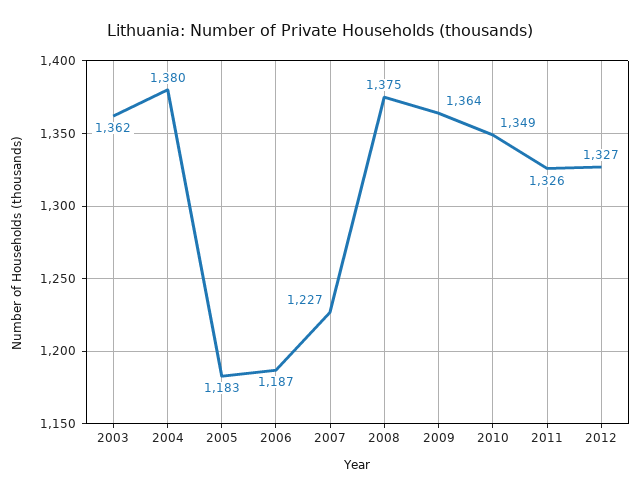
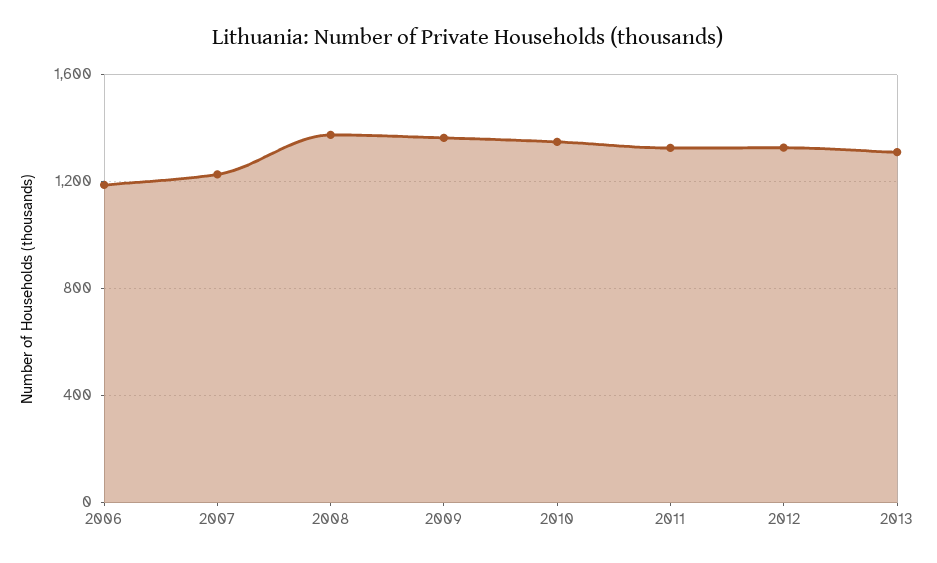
2003: 1362 -> none
2004: 1380 -> none
2005: 1183 -> none
2013: none -> 1300

